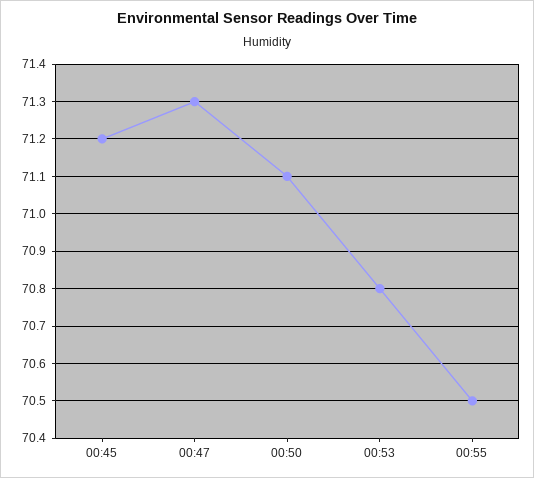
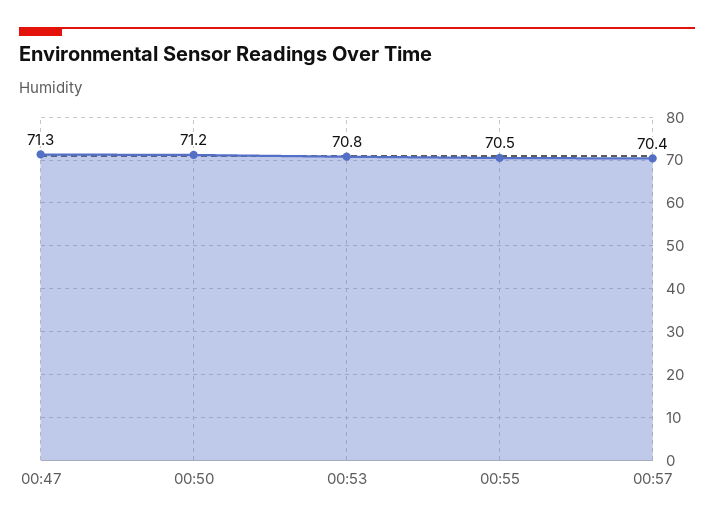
00:45: 71.2 -> none
00:50: 71.1 -> 71.2
00:57: none -> 70.4

